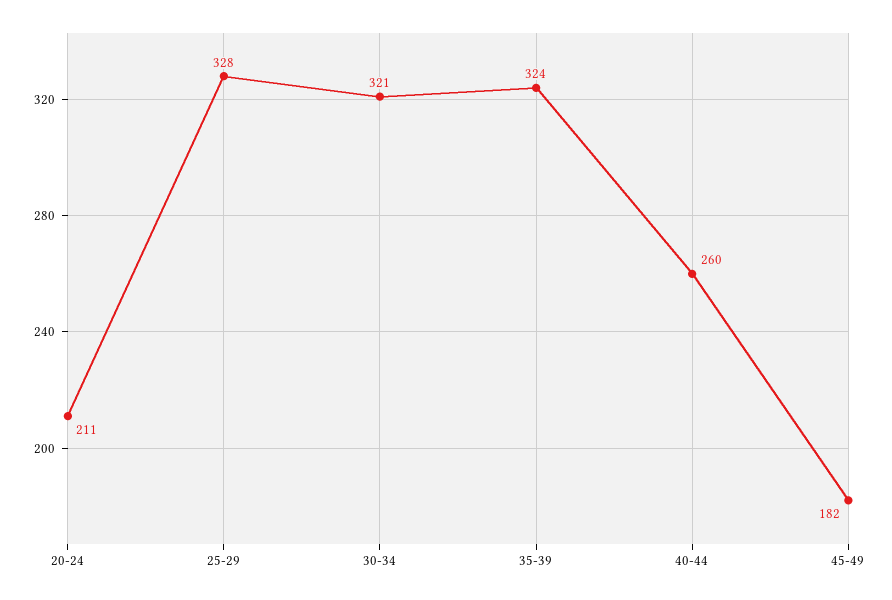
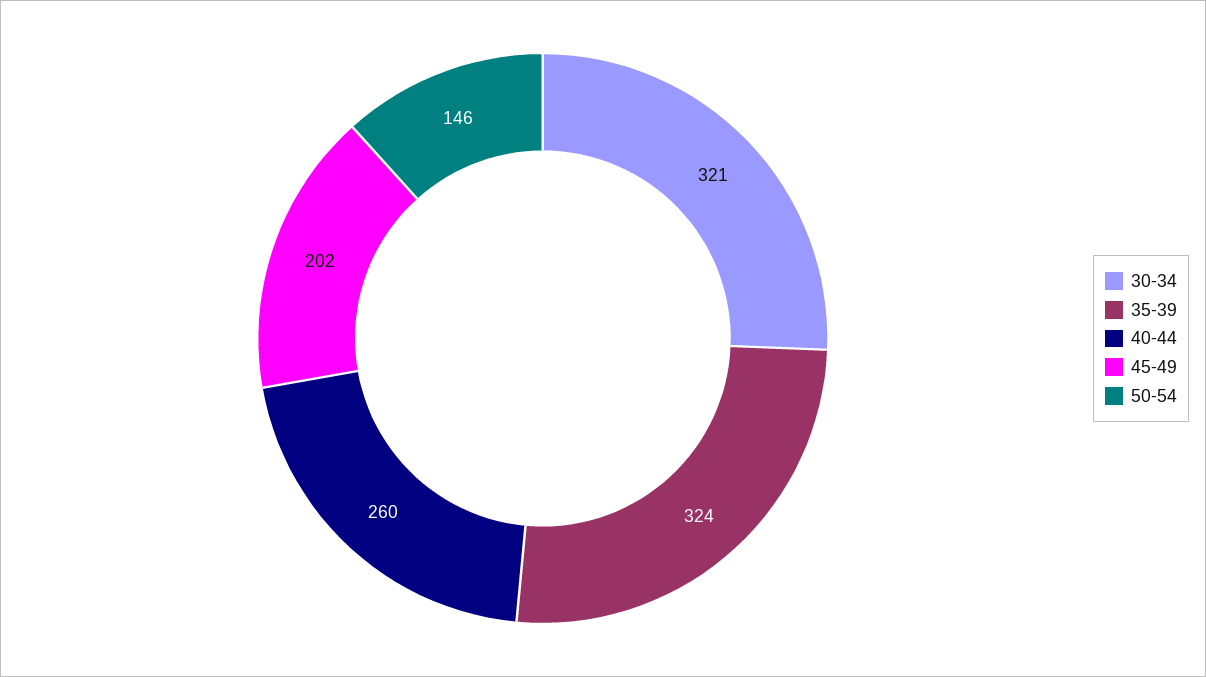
20-24: 211 -> none
25-29: 328 -> none
45-49: 182 -> 202
50-54: none -> 146

